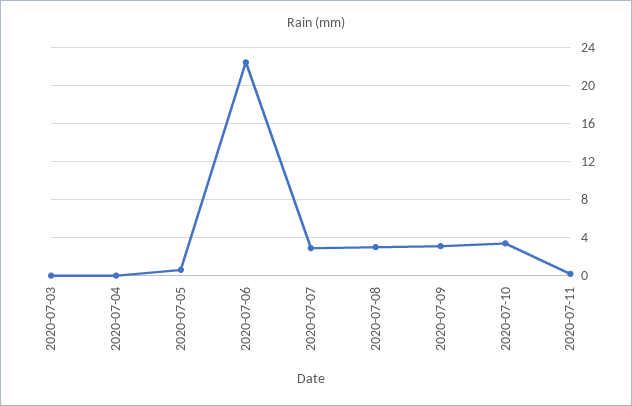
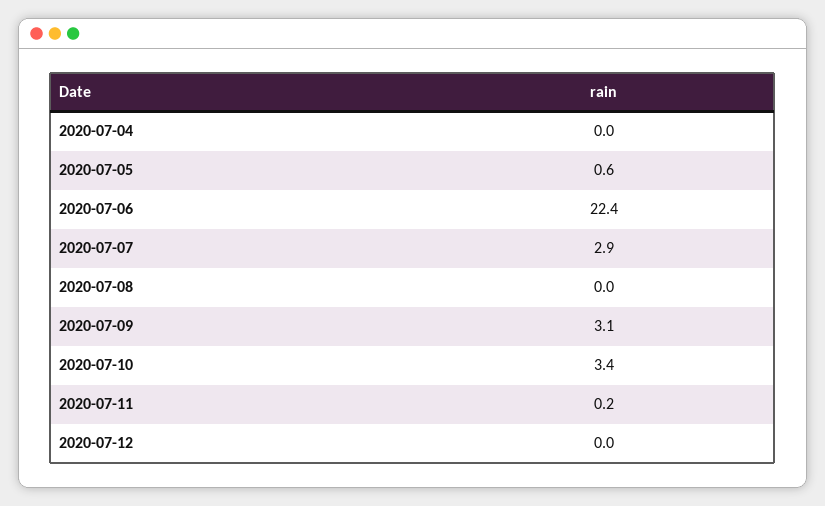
2020-07-03: 0 -> none
2020-07-08: 3 -> 0
2020-07-12: none -> 0

